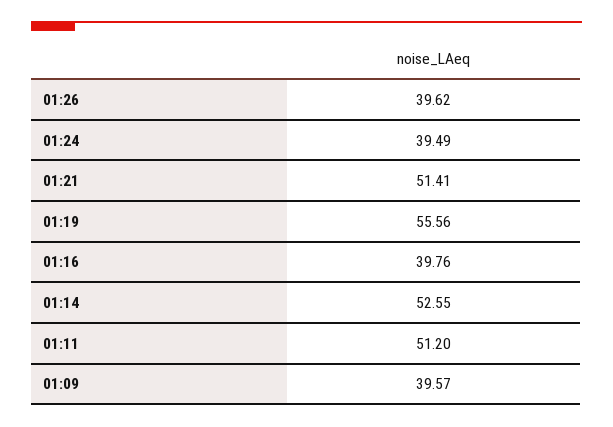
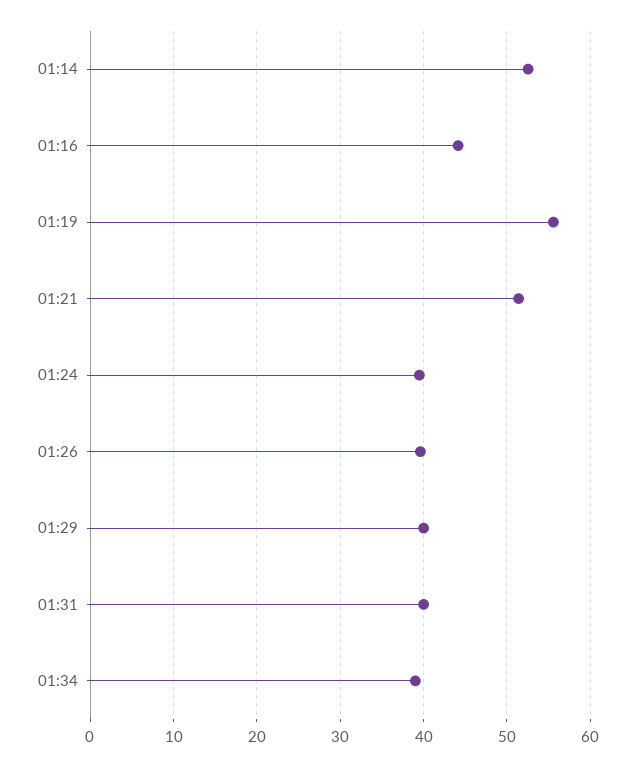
01:16: 39.76 -> 44
01:11: 51.2 -> none
01:09: 39.57 -> none
01:29: none -> 40
01:31: none -> 40
01:34: none -> 39

